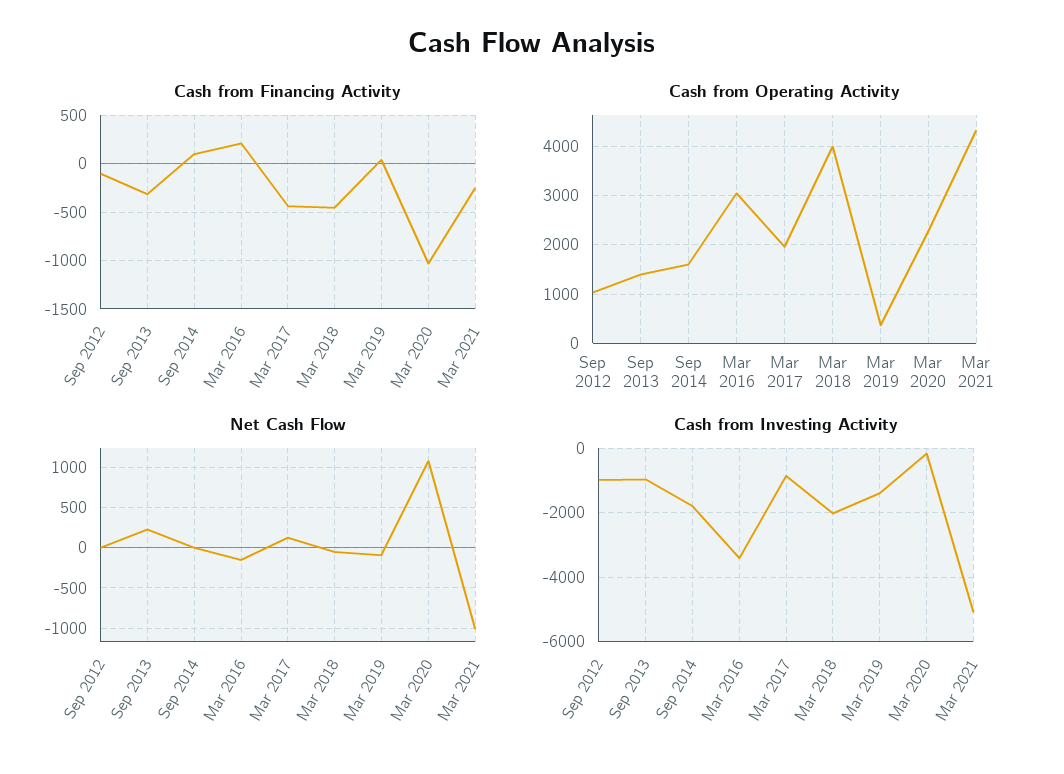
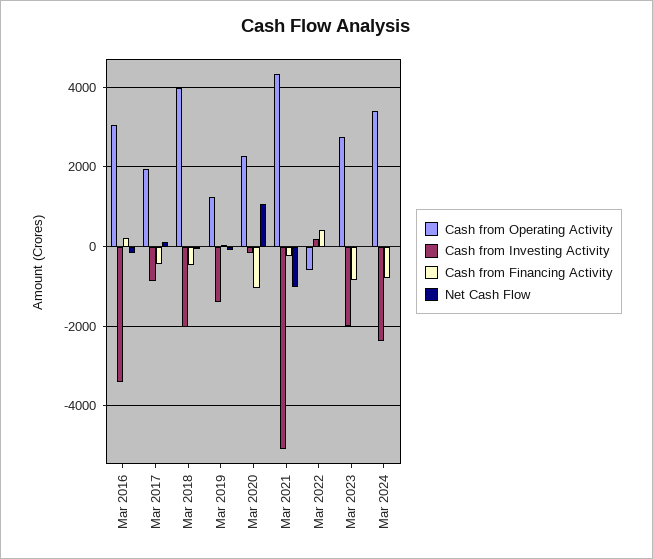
Cash from Financing Activity, Sep 2012: -100 -> none
Cash from Financing Activity, Sep 2013: -300 -> none
Cash from Financing Activity, Sep 2014: 100 -> none
Cash from Operating Activity, Sep 2012: 1000 -> none
Cash from Operating Activity, Sep 2013: 1400 -> none
Cash from Operating Activity, Sep 2014: 1600 -> none
Cash from Operating Activity, Mar 2019: 400 -> 1200
Net Cash Flow, Sep 2012: 0 -> none
Net Cash Flow, Sep 2013: 200 -> none
Net Cash Flow, Sep 2014: 0 -> none
Cash from Investing Activity, Sep 2012: -1000 -> none
Cash from Investing Activity, Sep 2013: -1000 -> none
Cash from Investing Activity, Sep 2014: -1800 -> none
Cash from Operating Activity, Mar 2022: none -> -600
Cash from Investing Activity, Mar 2022: none -> 200
Cash from Financing Activity, Mar 2022: none -> 400
Net Cash Flow, Mar 2022: none -> 0
Cash from Operating Activity, Mar 2023: none -> 2800
Cash from Investing Activity, Mar 2023: none -> -2000
Cash from Financing Activity, Mar 2023: none -> -800
Net Cash Flow, Mar 2023: none -> 0
Cash from Operating Activity, Mar 2024: none -> 3400
Cash from Investing Activity, Mar 2024: none -> -2400
Cash from Financing Activity, Mar 2024: none -> -800
Net Cash Flow, Mar 2024: none -> 0

